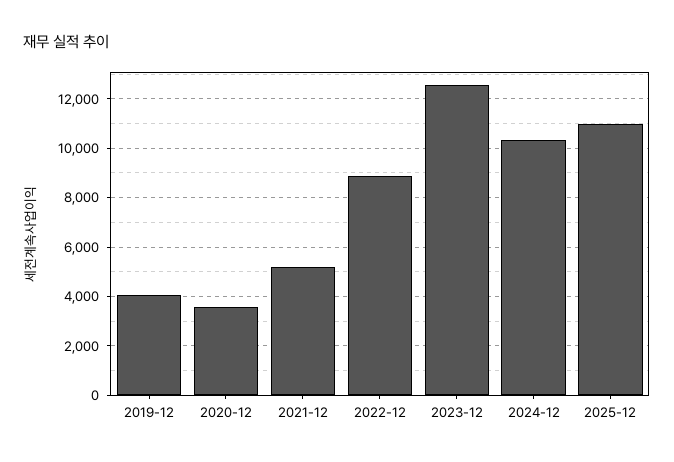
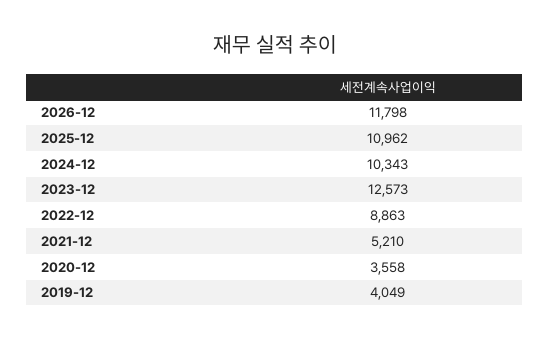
2026-12: none -> 11798

